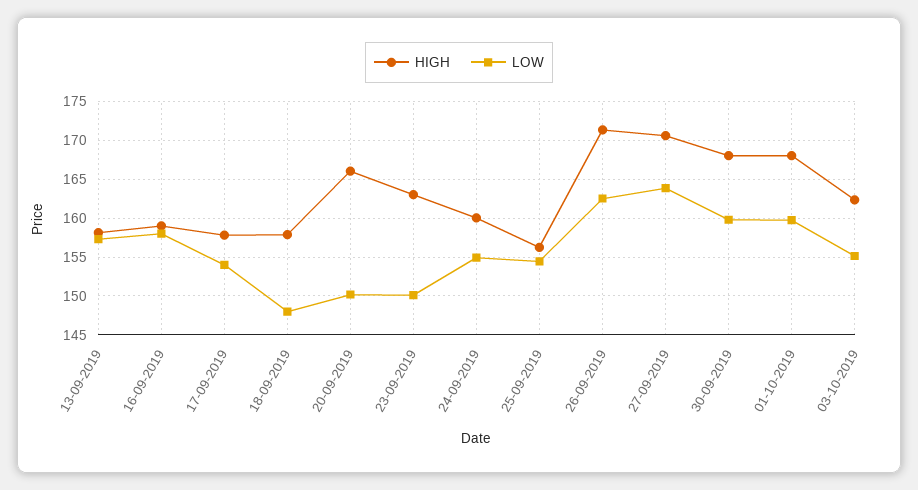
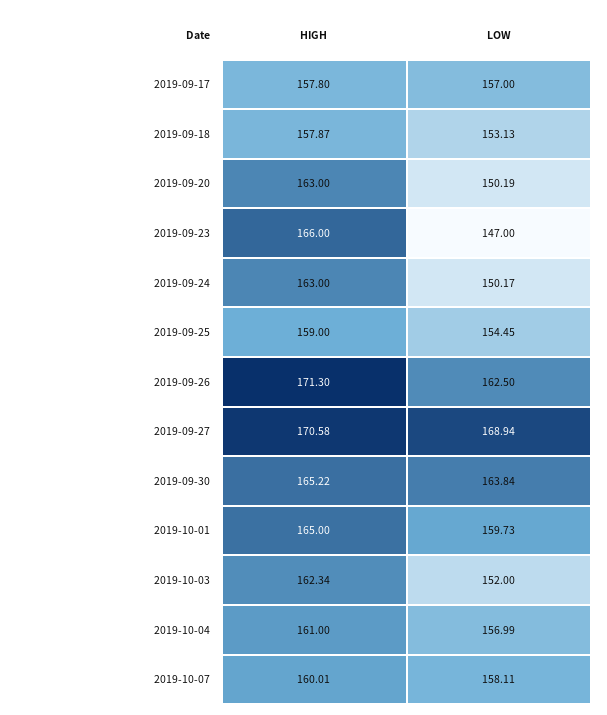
HIGH, 13-09-2019: 158 -> none
LOW, 13-09-2019: 157 -> none
HIGH, 16-09-2019: 159 -> none
LOW, 16-09-2019: 158 -> none
LOW, 17-09-2019: 154 -> 157
LOW, 18-09-2019: 148 -> 153.13
HIGH, 20-09-2019: 166 -> 163
HIGH, 23-09-2019: 163 -> 166
LOW, 23-09-2019: 150 -> 147
HIGH, 24-09-2019: 160 -> 163
LOW, 24-09-2019: 155 -> 150.17
HIGH, 25-09-2019: 156 -> 159
LOW, 27-09-2019: 164 -> 168.94
HIGH, 30-09-2019: 168 -> 165.22
LOW, 30-09-2019: 160 -> 163.84
HIGH, 01-10-2019: 168 -> 165
LOW, 03-10-2019: 155 -> 152
HIGH, 2019-10-04: none -> 161
LOW, 2019-10-04: none -> 156.99
HIGH, 2019-10-07: none -> 160.01
LOW, 2019-10-07: none -> 158.11

